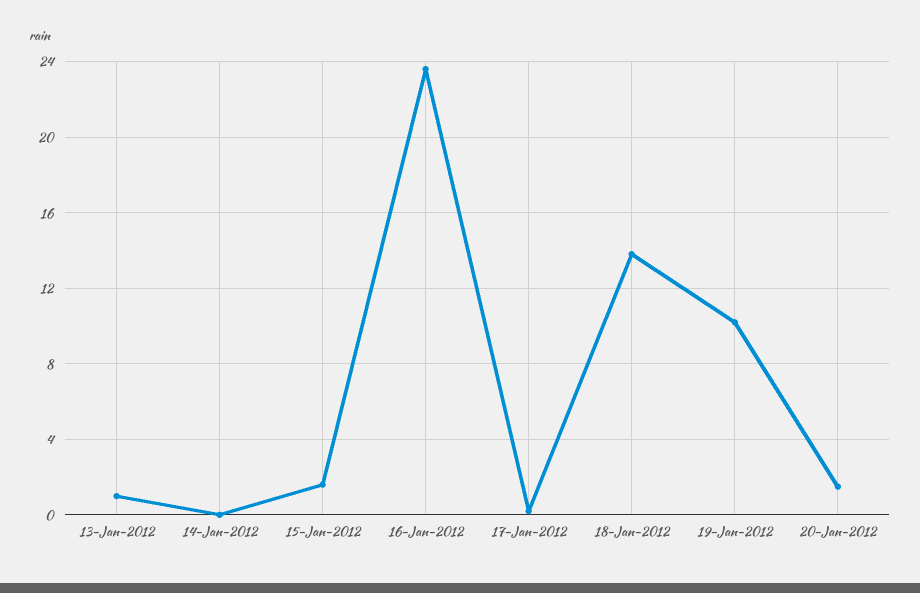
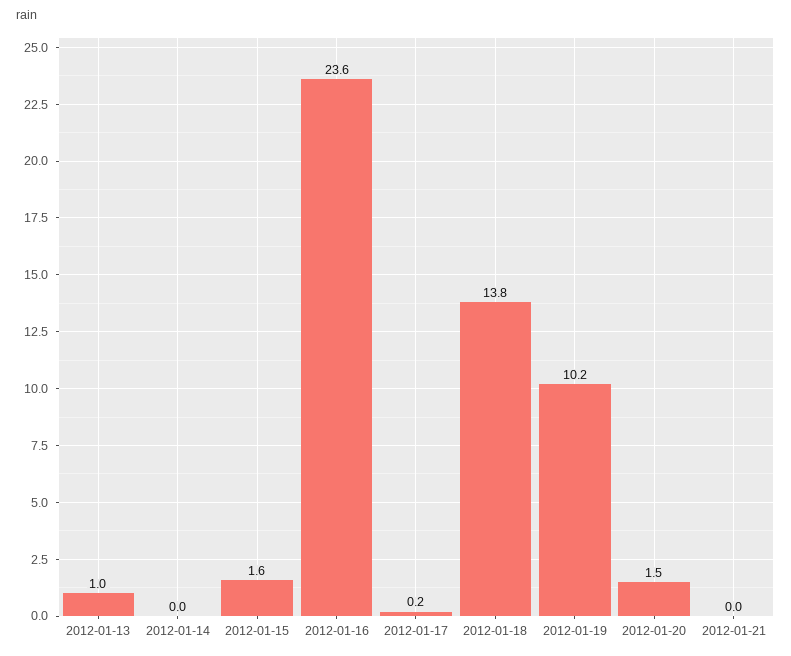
2012-01-21: none -> 0

